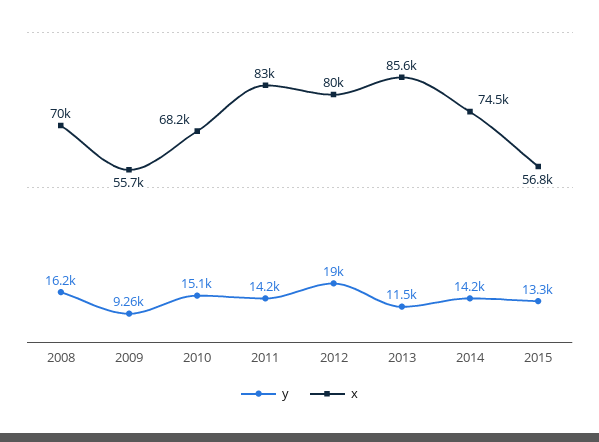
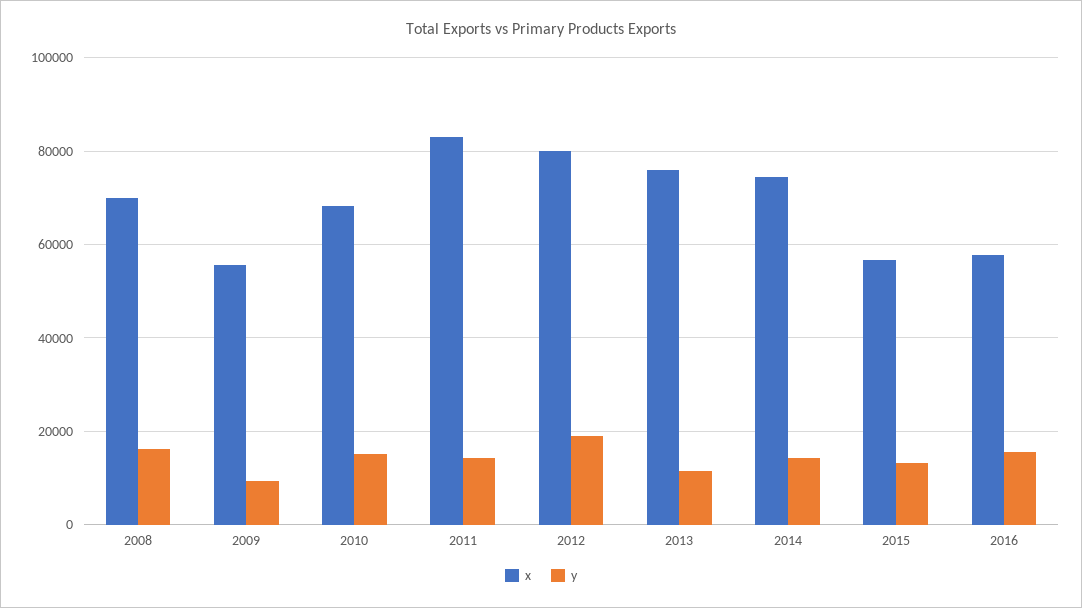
x, 2013: 85600 -> 76000
x, 2016: none -> 58000
y, 2016: none -> 16000

